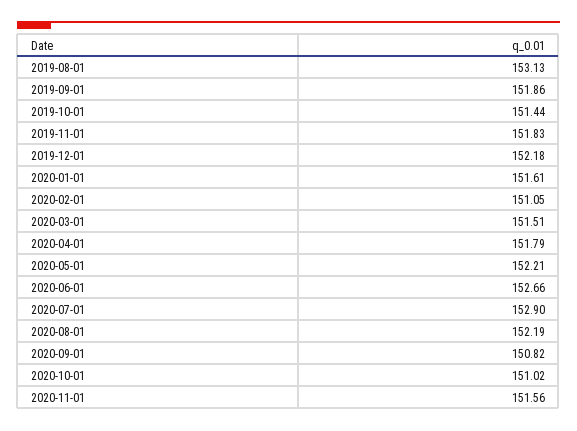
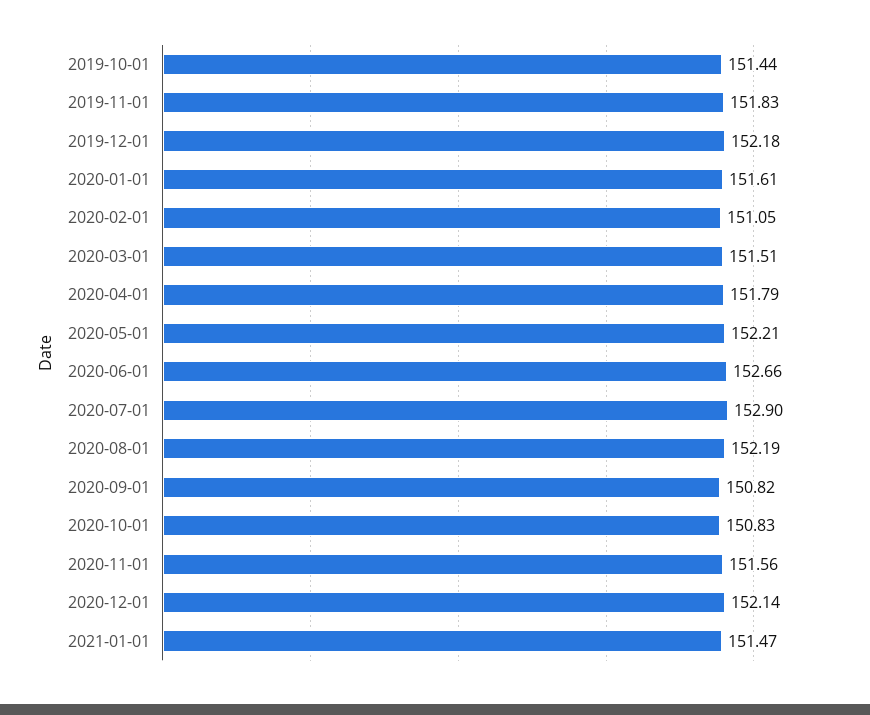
2019-08-01: 153.13 -> none
2019-09-01: 151.86 -> none
2020-10-01: 151.02 -> 150.83
2020-12-01: none -> 152.14
2021-01-01: none -> 151.47

